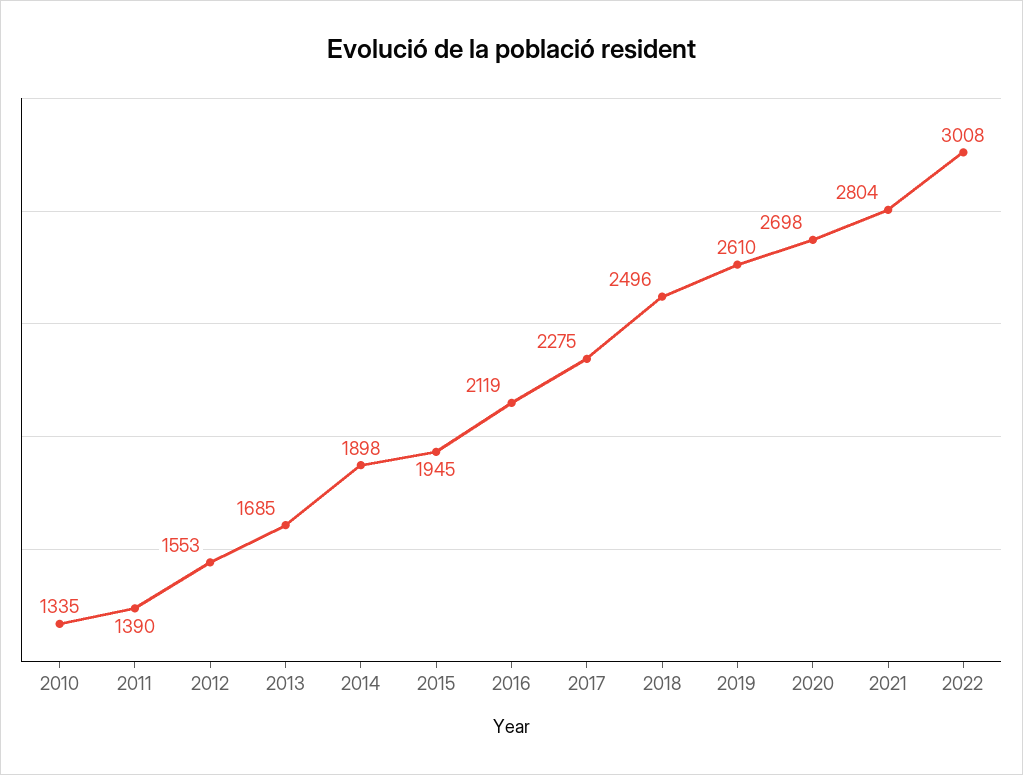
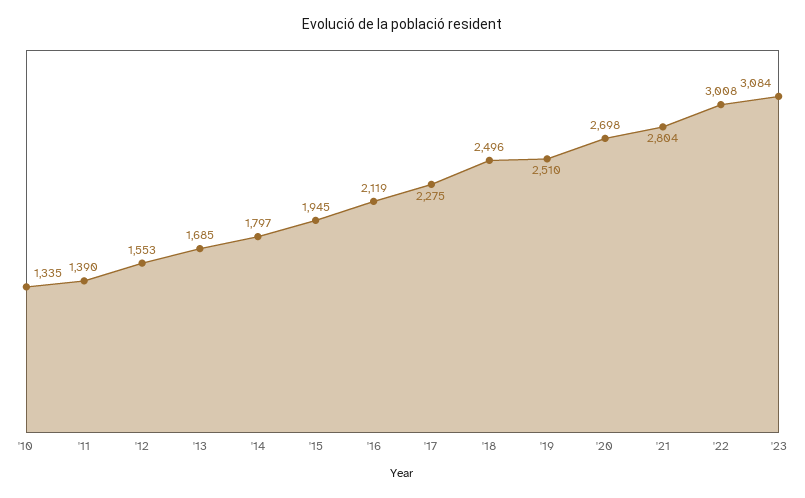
2014: 1898 -> 1797
2019: 2610 -> 2510
'23: none -> 3084

